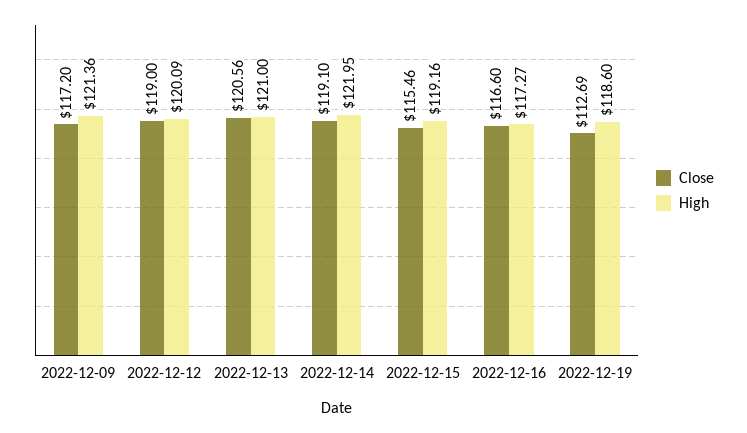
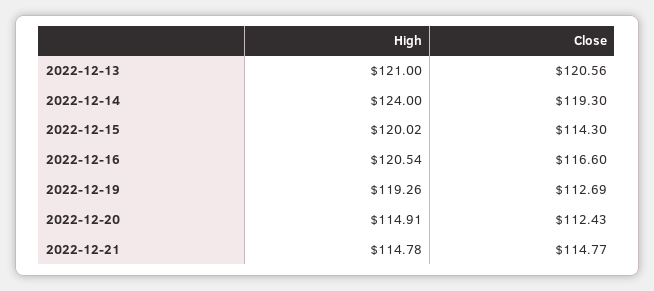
Close, 2022-12-09: 117.2 -> none
High, 2022-12-09: 121.36 -> none
Close, 2022-12-12: 119 -> none
High, 2022-12-12: 120.09 -> none
Close, 2022-12-14: 119.1 -> 119.3
High, 2022-12-14: 121.95 -> 124
Close, 2022-12-15: 115.46 -> 114.3
High, 2022-12-15: 119.16 -> 120.02
High, 2022-12-16: 117.27 -> 120.54
High, 2022-12-19: 118.6 -> 119.26
High, 2022-12-20: none -> 114.91
Close, 2022-12-20: none -> 112.43
High, 2022-12-21: none -> 114.78
Close, 2022-12-21: none -> 114.77

